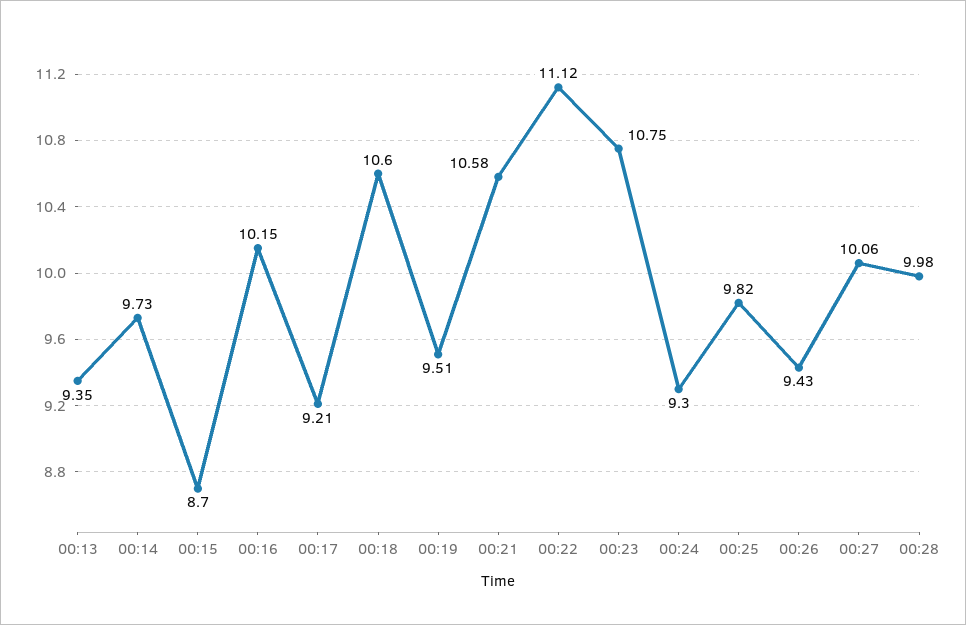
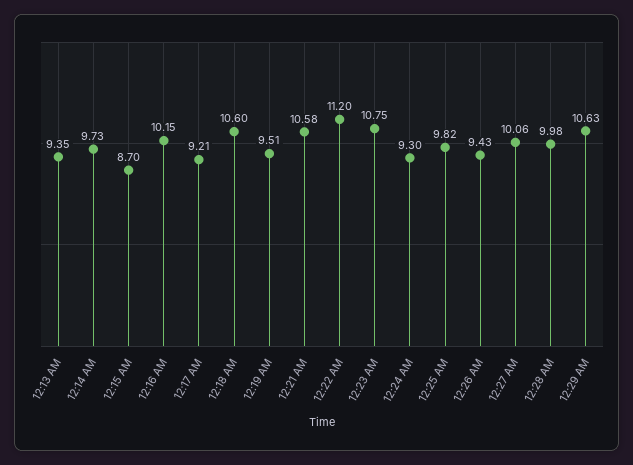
00:22: 11.12 -> 11.2
12:29 AM: none -> 10.63

